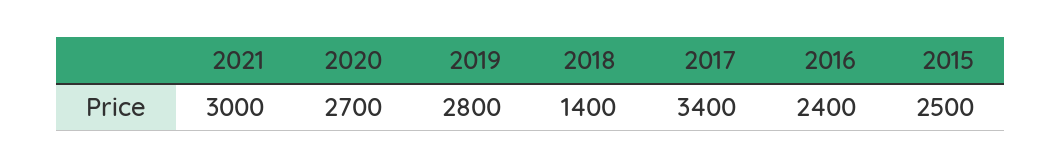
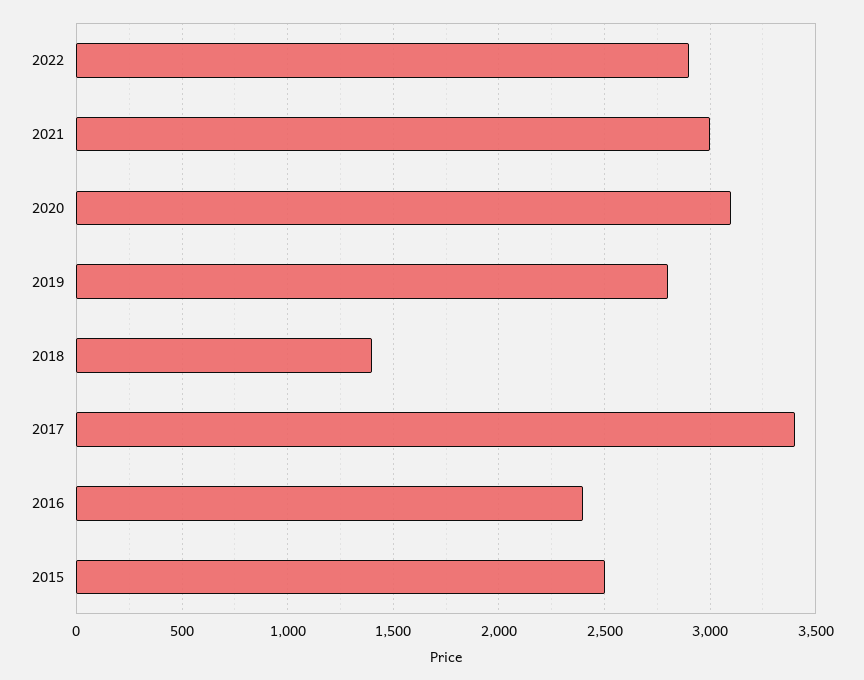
2020: 2700 -> 3100
2022: none -> 2900

